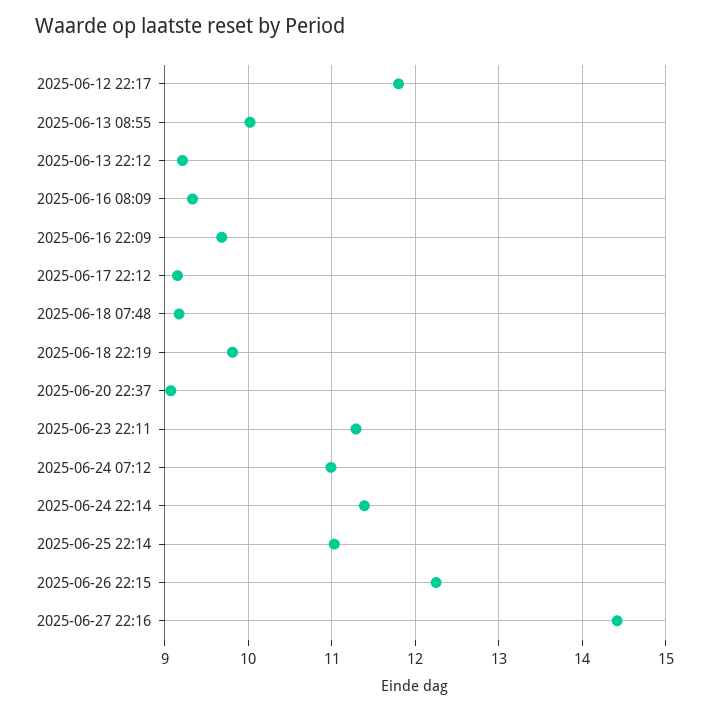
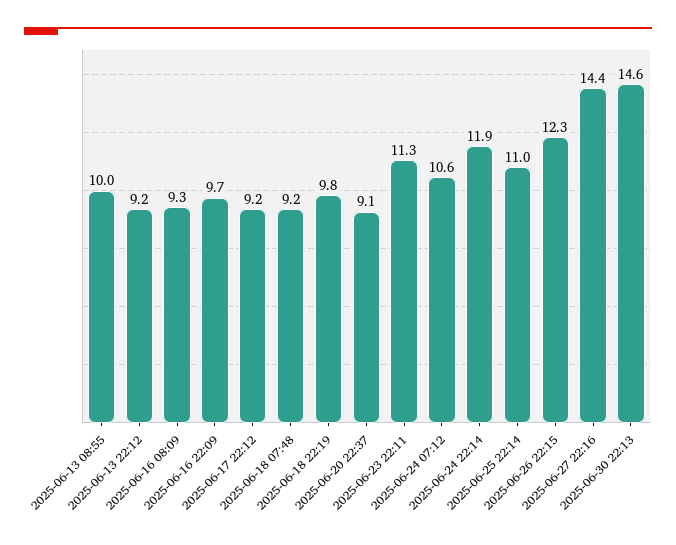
2025-06-12 22:17: 11.8 -> none
2025-06-24 07:12: 11 -> 10.6
2025-06-24 22:14: 11.4 -> 11.9
2025-06-30 22:13: none -> 14.6

